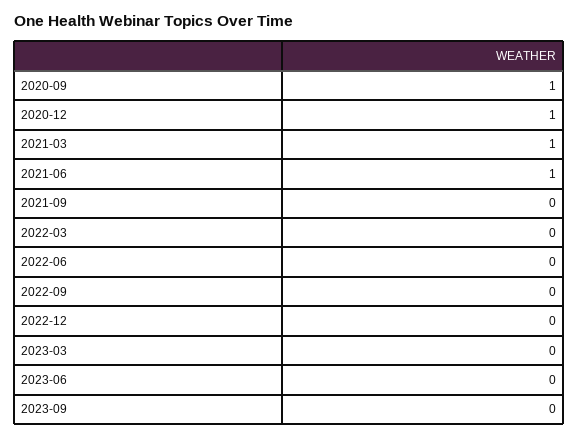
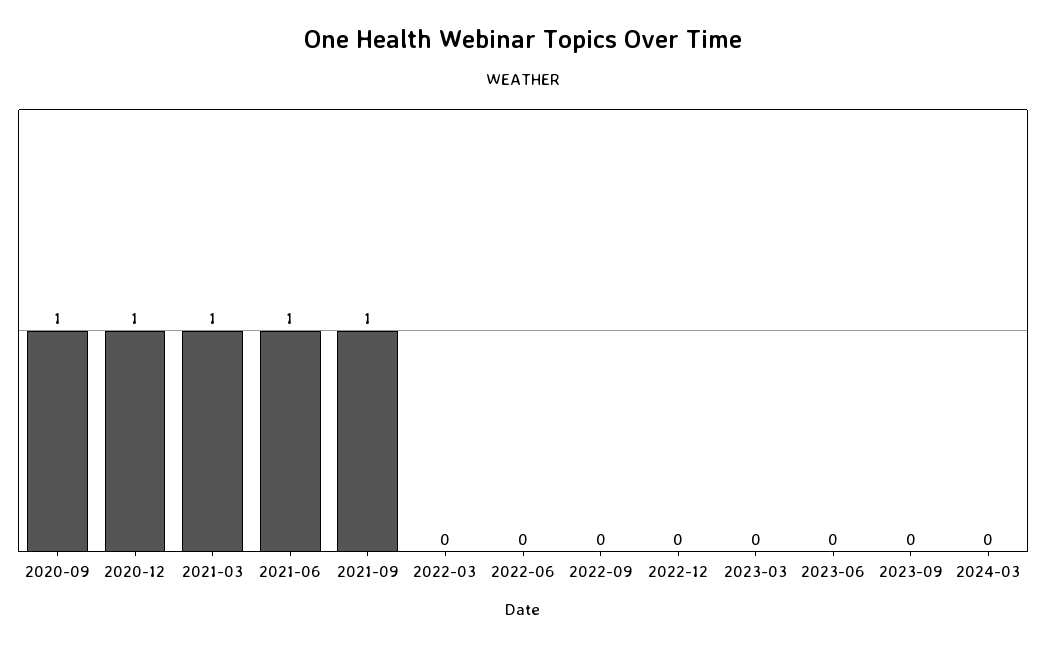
2021-09: 0 -> 1
2024-03: none -> 0

